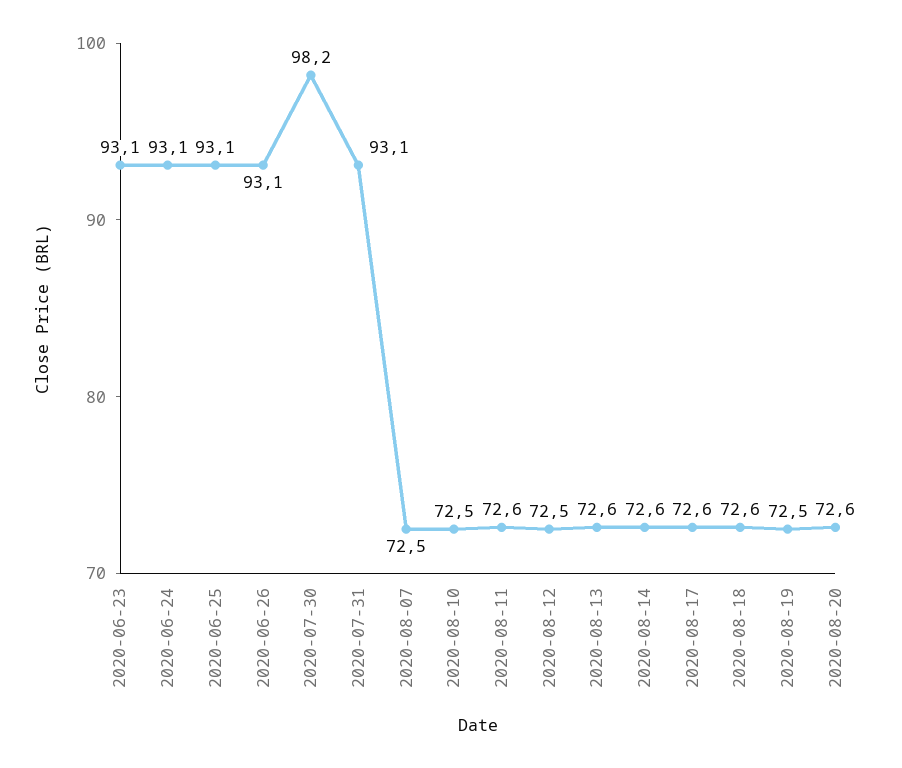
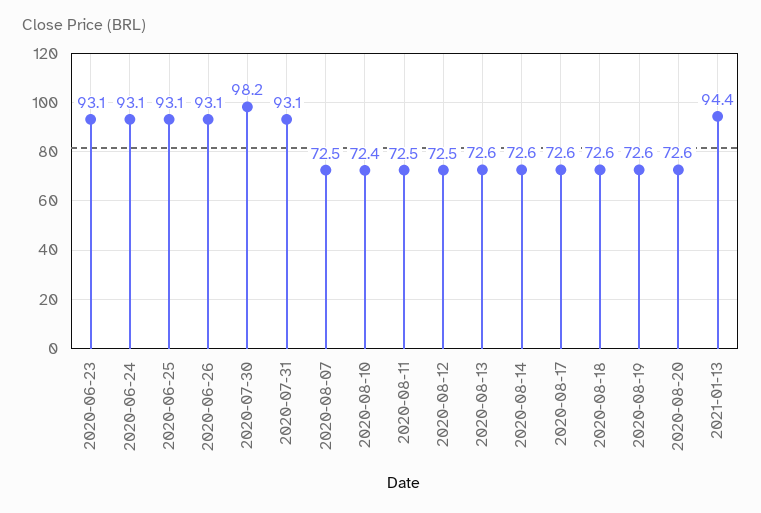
2020-08-10: 72.5 -> 72.4
2020-08-11: 72.6 -> 72.5
2020-08-19: 72.5 -> 72.6
2021-01-13: none -> 94.4

